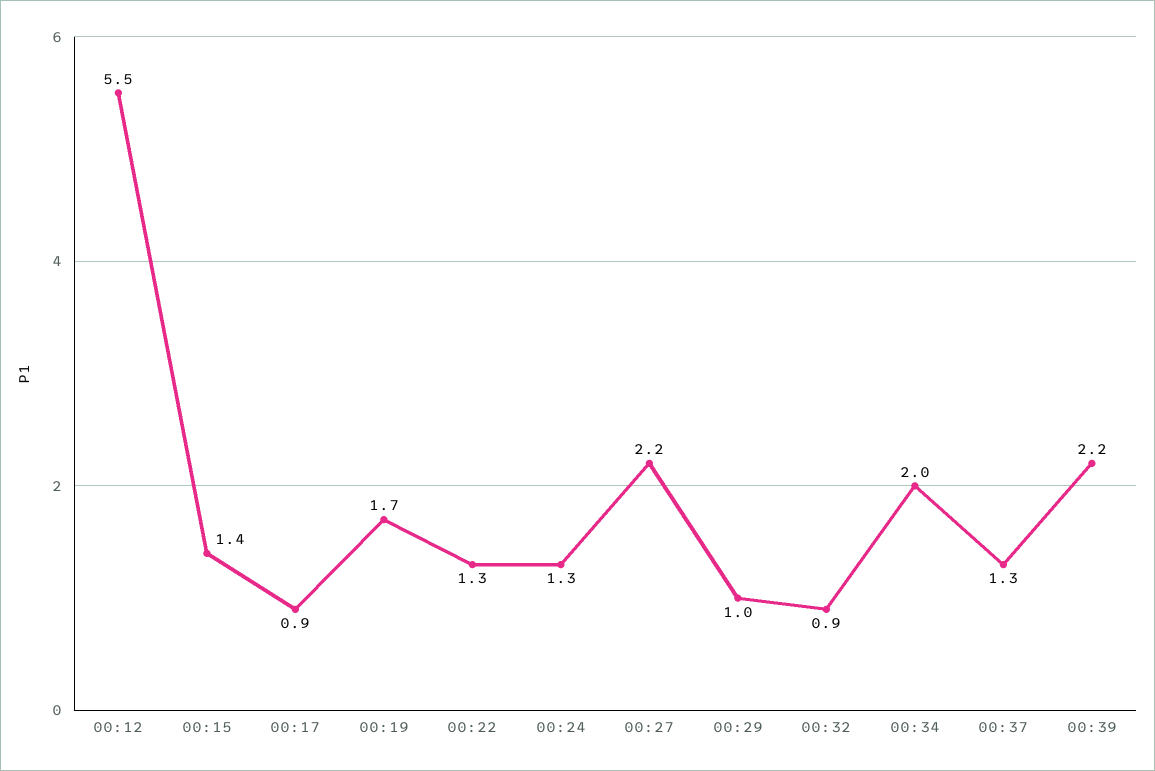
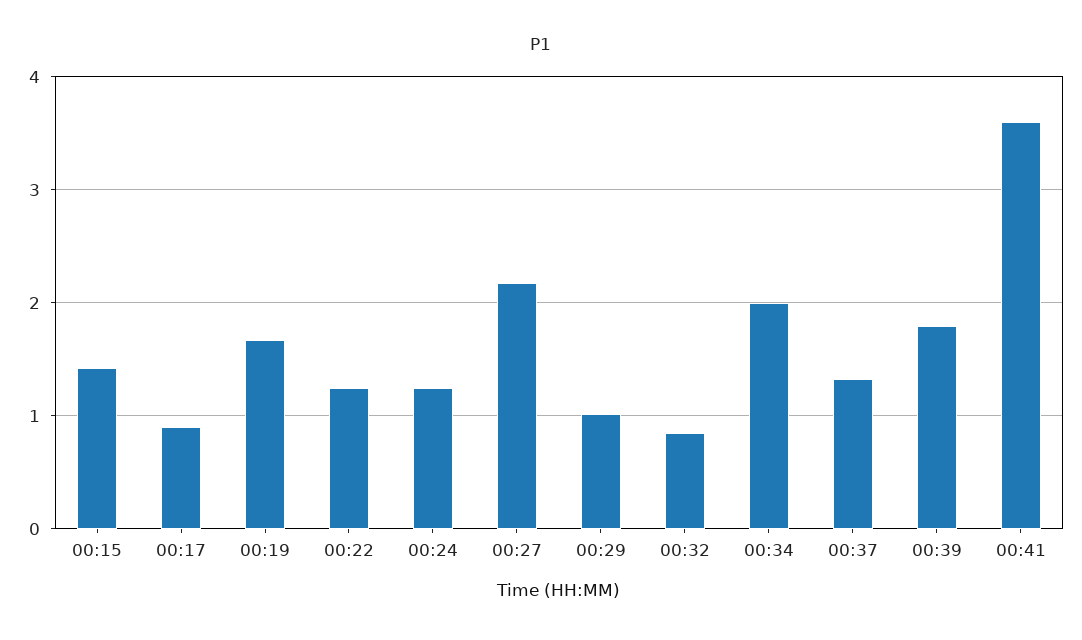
00:12: 5.5 -> none
00:39: 2.2 -> 1.8
00:41: none -> 3.6

